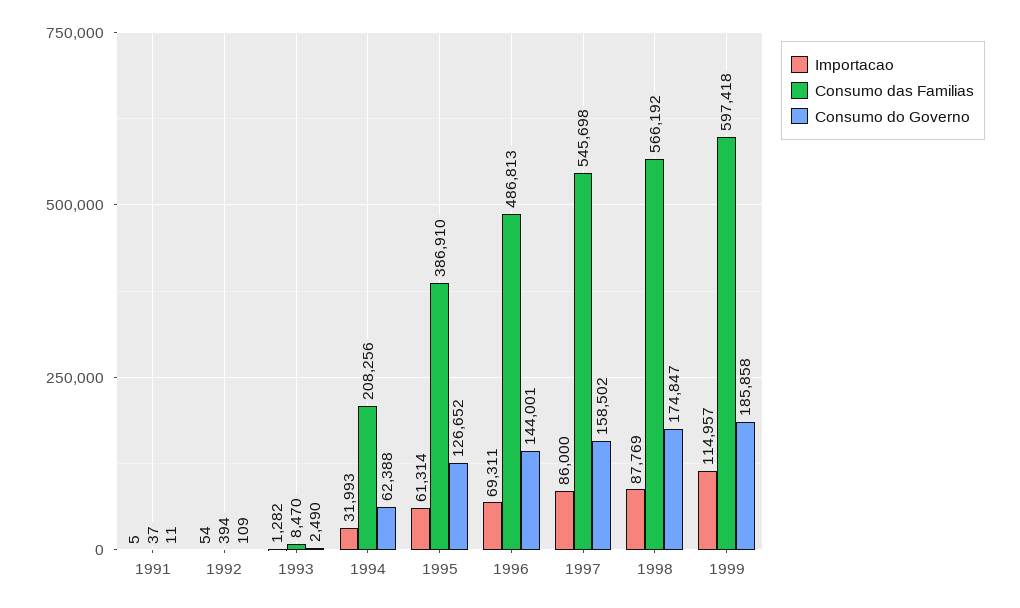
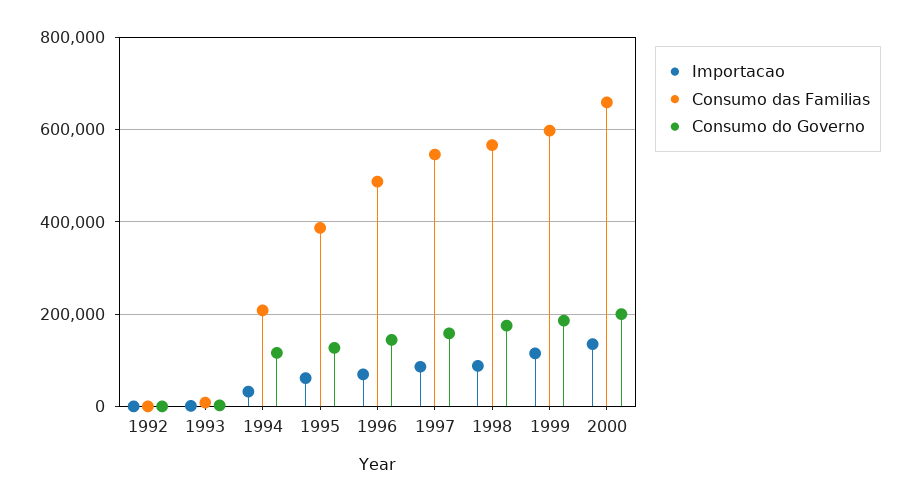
Importacao, 1991: 5 -> none
Consumo das Familias, 1991: 37 -> none
Consumo do Governo, 1991: 11 -> none
Consumo do Governo, 1994: 62388 -> 120000
Importacao, 2000: none -> 140000
Consumo das Familias, 2000: none -> 660000
Consumo do Governo, 2000: none -> 200000

